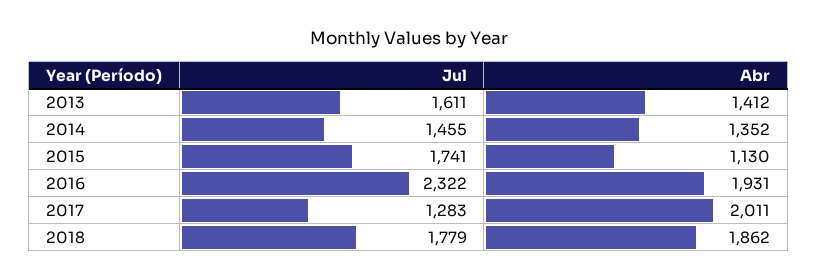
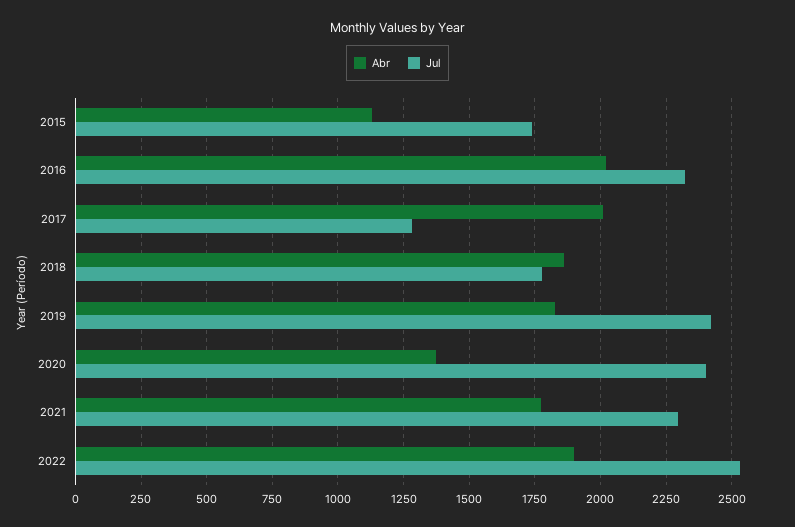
Jul, 2013: 1611 -> none
Abr, 2013: 1412 -> none
Jul, 2014: 1455 -> none
Abr, 2014: 1352 -> none
Abr, 2016: 1931 -> 2025
Abr, 2019: none -> 1825
Jul, 2019: none -> 2425
Abr, 2020: none -> 1375
Jul, 2020: none -> 2400
Abr, 2021: none -> 1775
Jul, 2021: none -> 2300
Abr, 2022: none -> 1900
Jul, 2022: none -> 2525

